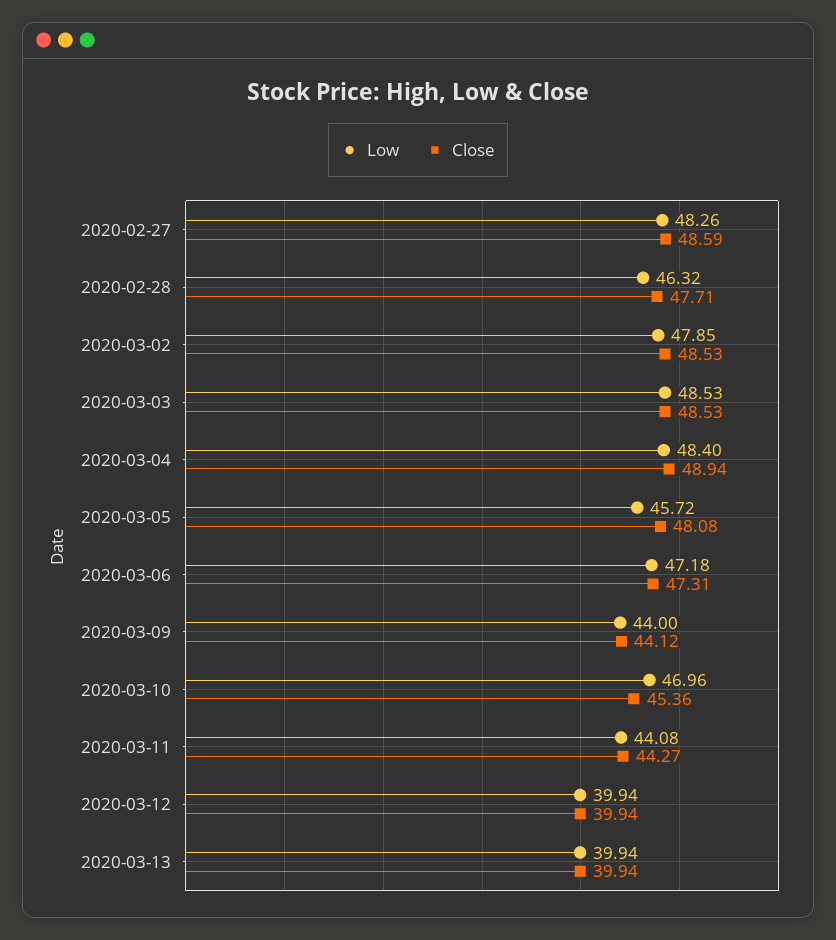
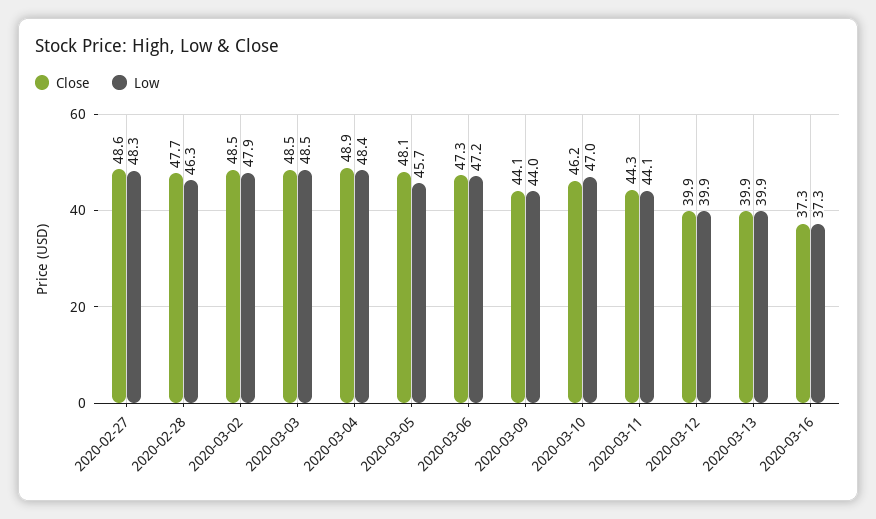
Close, 2020-03-10: 45.36 -> 46.2
Close, 2020-03-16: none -> 37.3
Low, 2020-03-16: none -> 37.3

